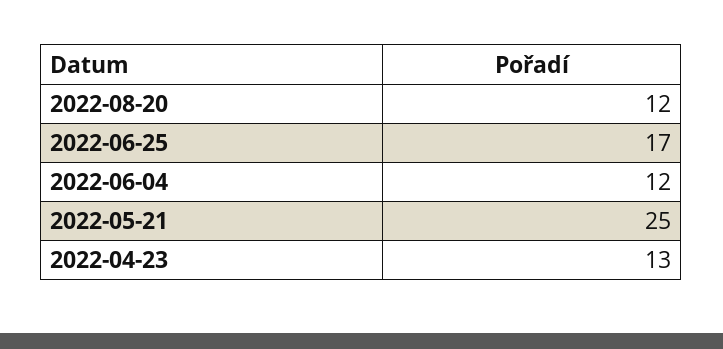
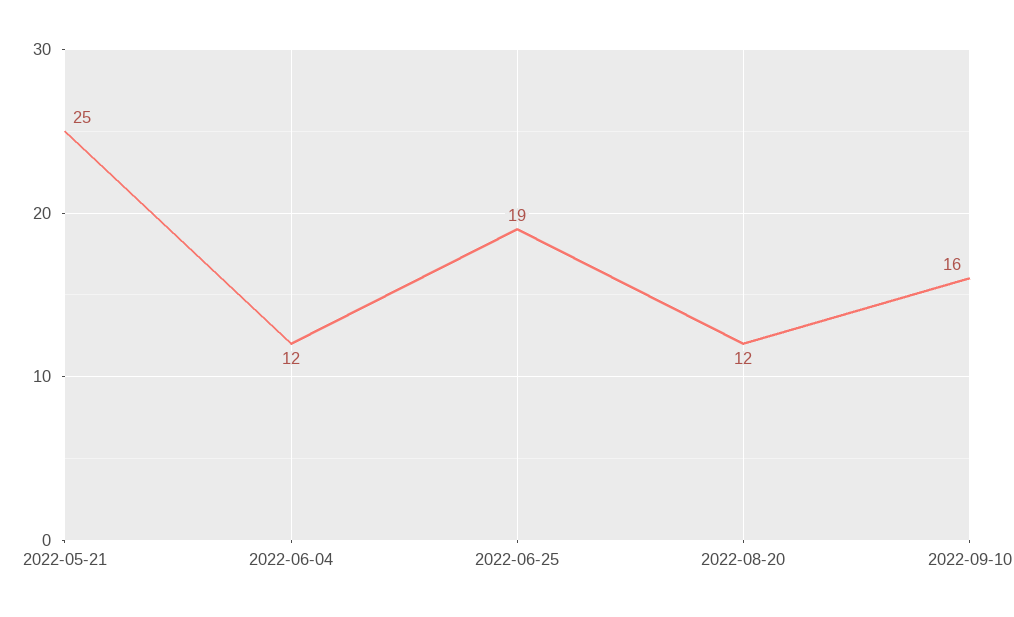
2022-06-25: 17 -> 19
2022-04-23: 13 -> none
2022-09-10: none -> 16

